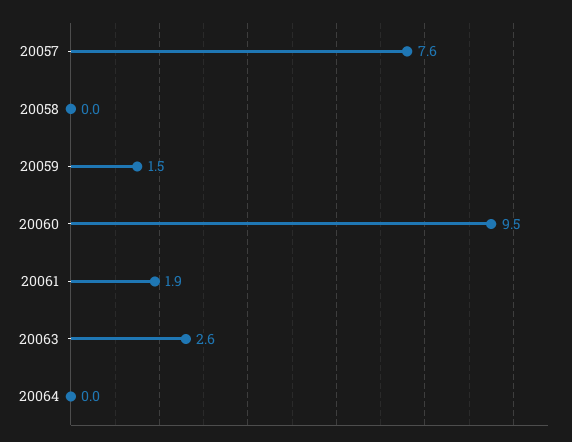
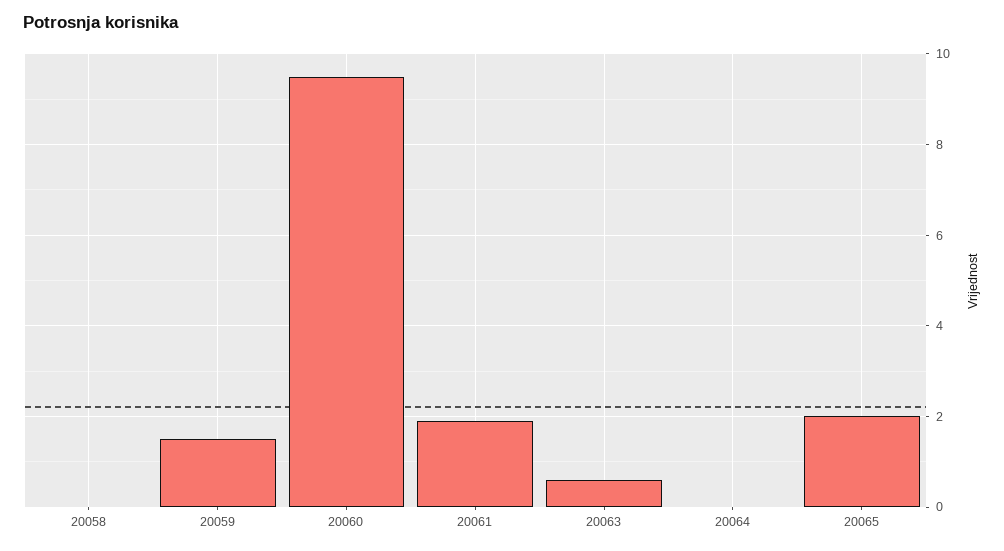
20057: 7.6 -> none
20063: 2.6 -> 0.5
20065: none -> 2

